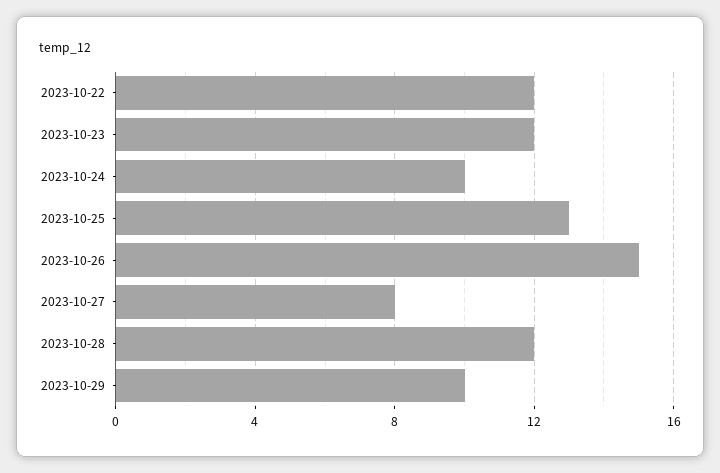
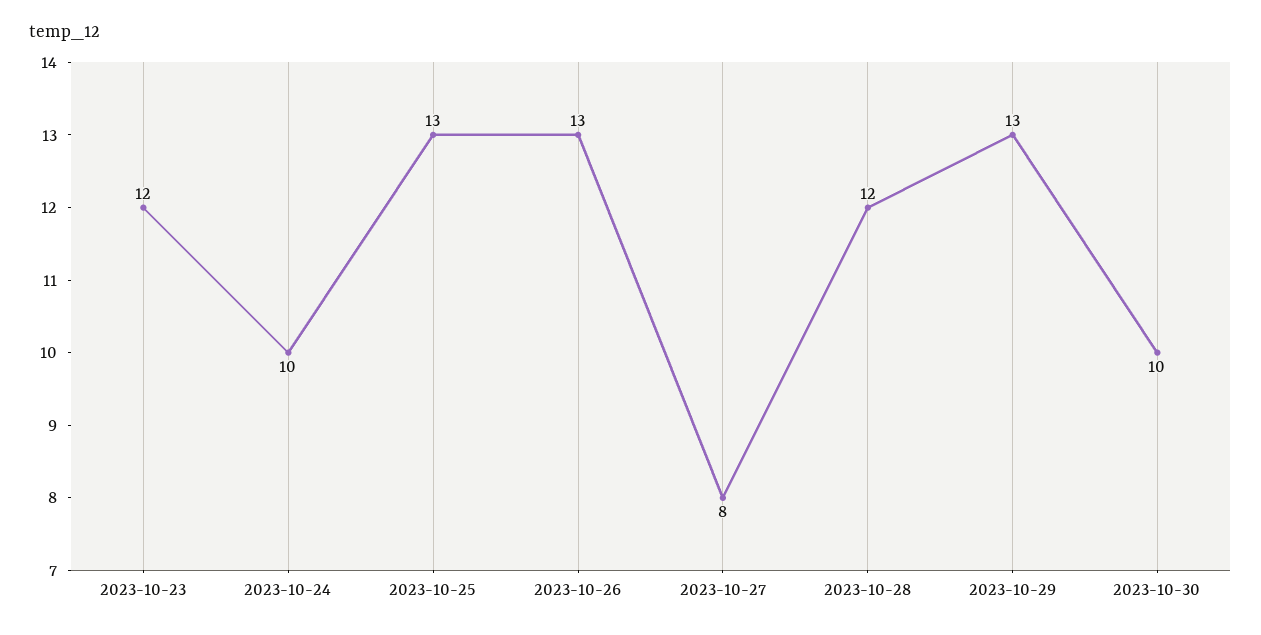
2023-10-22: 12 -> none
2023-10-26: 15 -> 13
2023-10-29: 10 -> 13
2023-10-30: none -> 10

